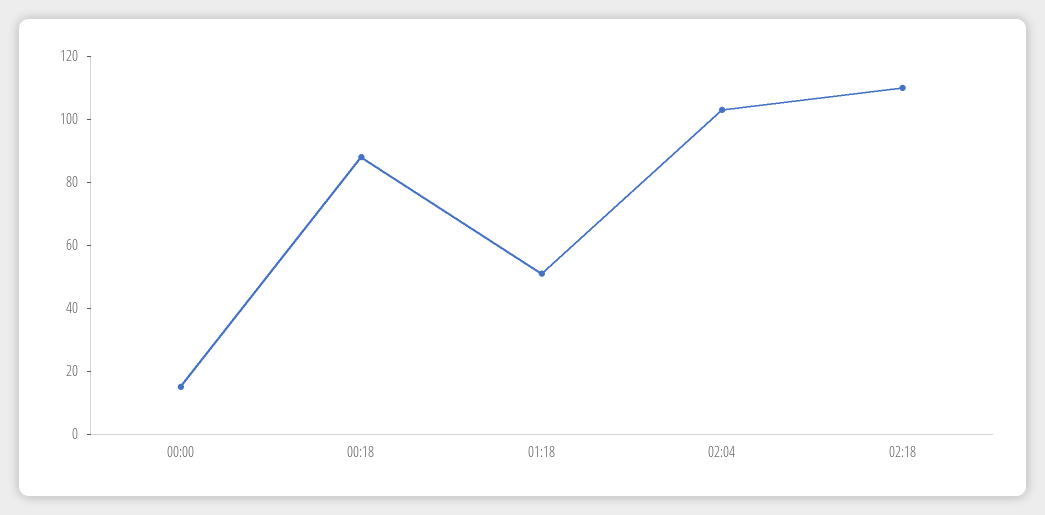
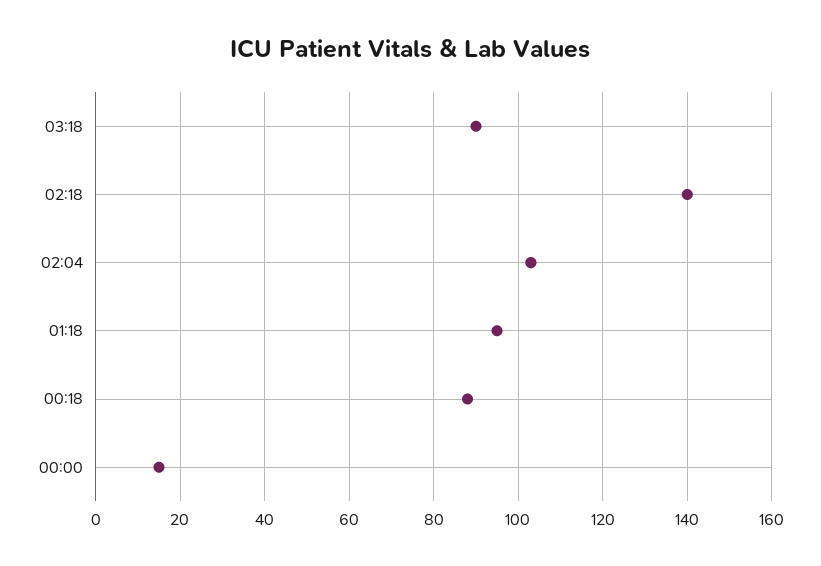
01:18: 50 -> 95
02:18: 110 -> 140
03:18: none -> 90

